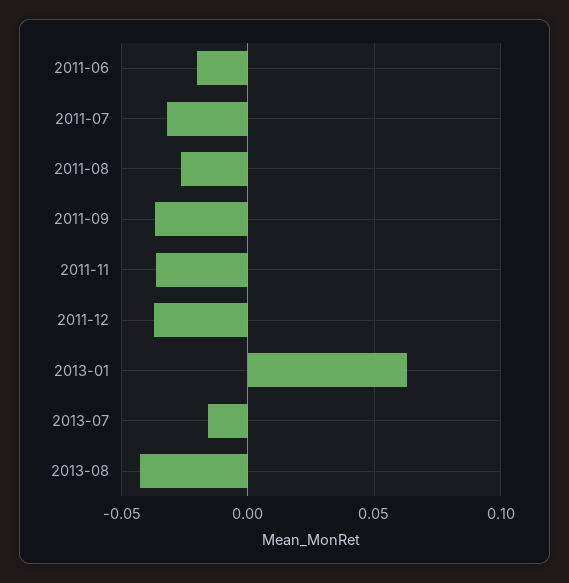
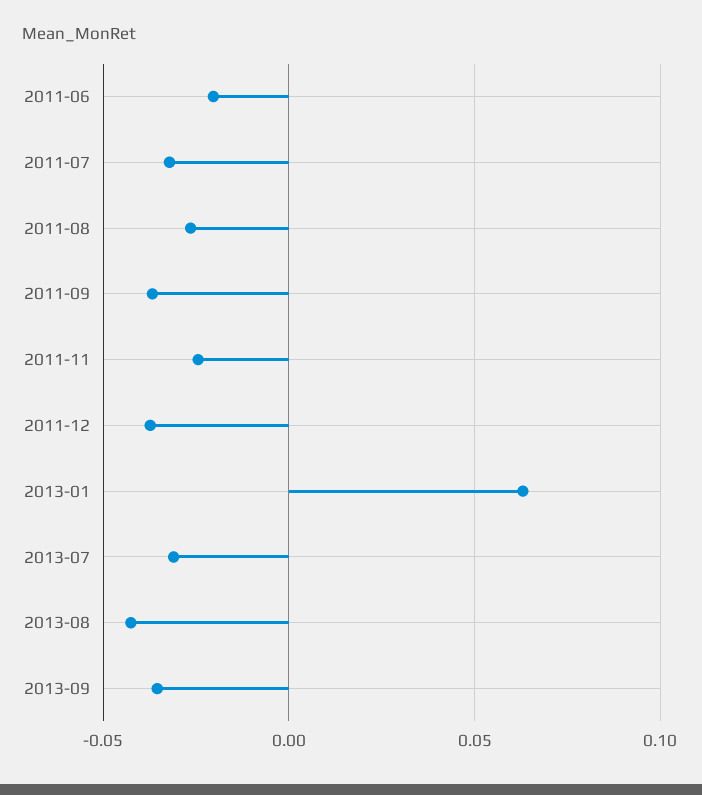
2011-11: -0.035 -> -0.025
2013-07: -0.015 -> -0.03
2013-09: none -> -0.035

